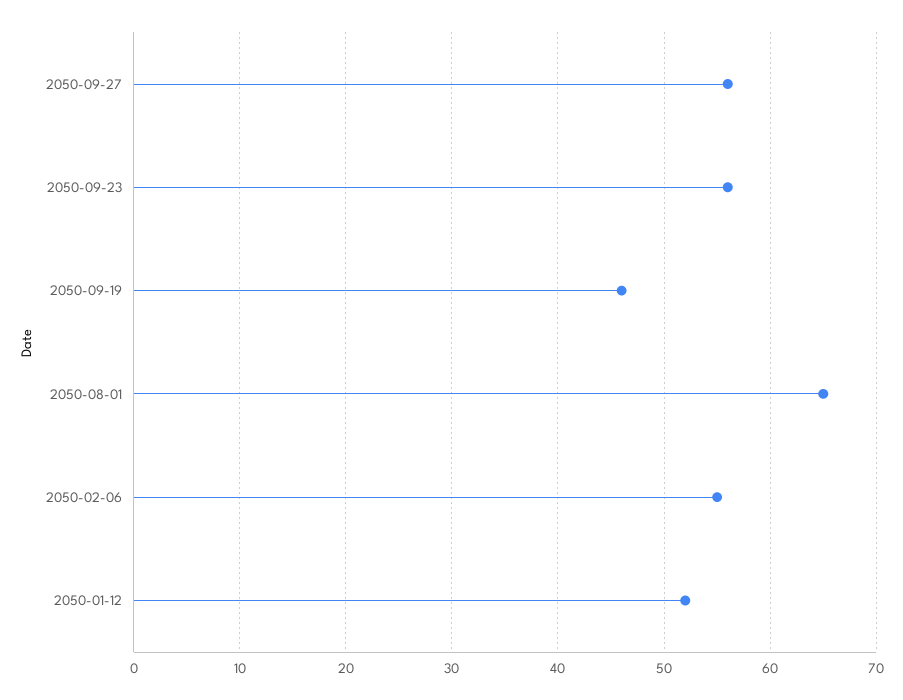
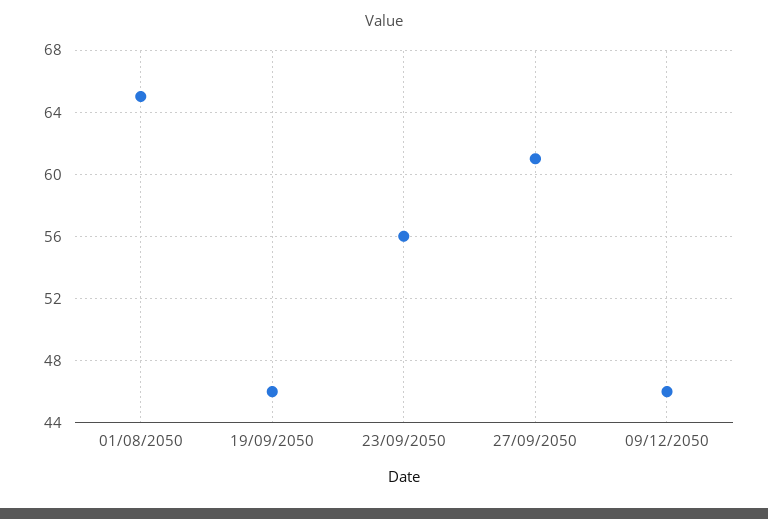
2050-09-27: 56 -> 61
2050-02-06: 55 -> none
2050-01-12: 52 -> none
09/12/2050: none -> 46

